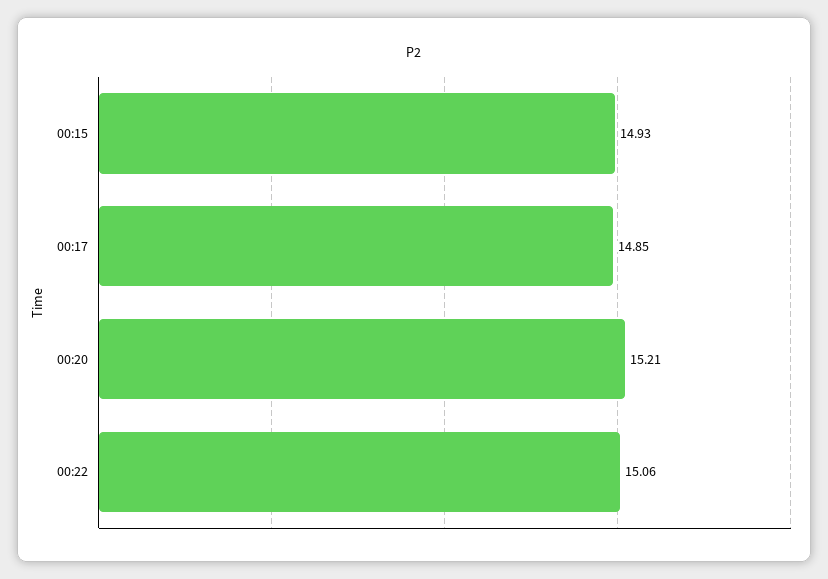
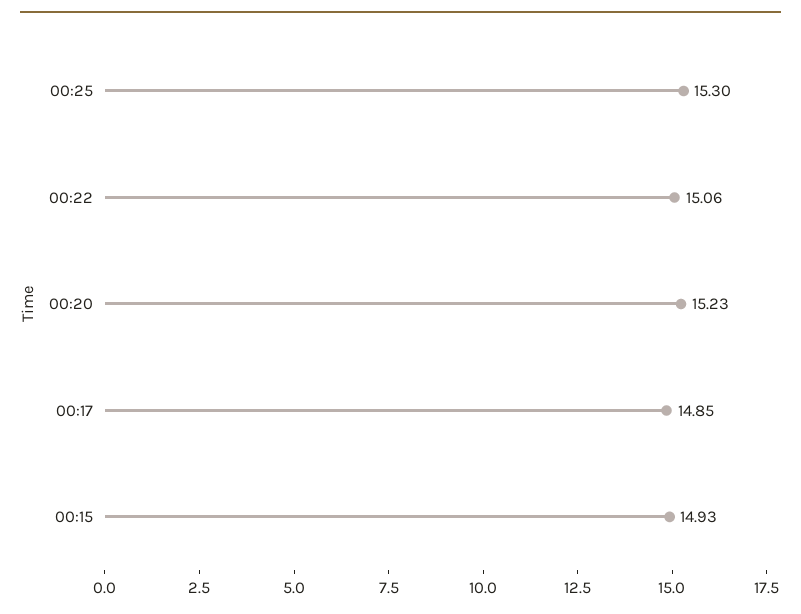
00:20: 15.21 -> 15.23
00:25: none -> 15.3

